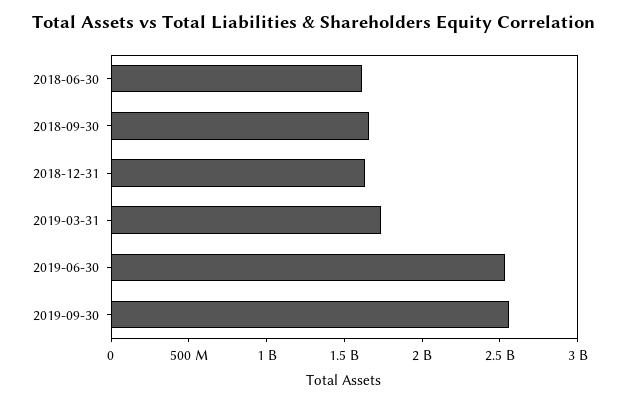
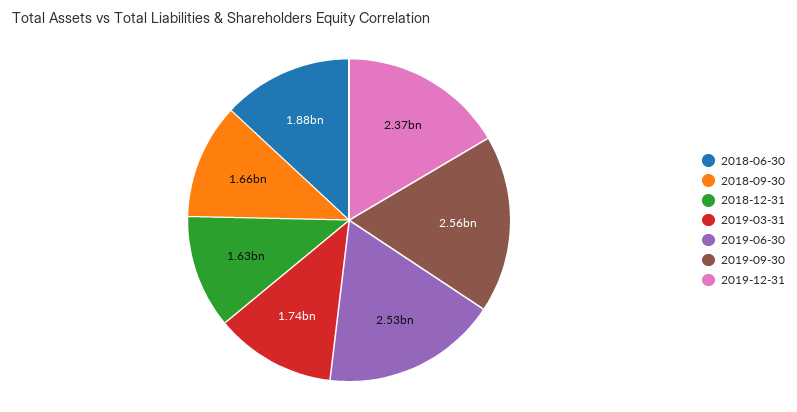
2018-06-30: 1600000000 -> 1880000000
2019-12-31: none -> 2370000000

